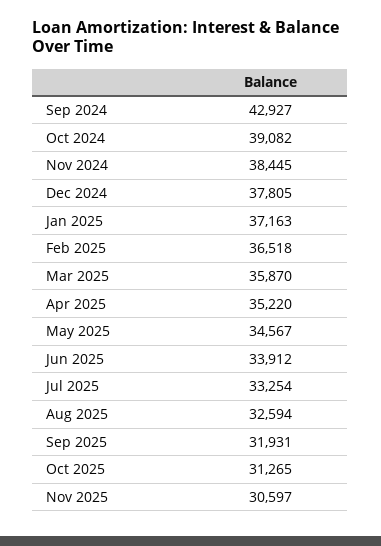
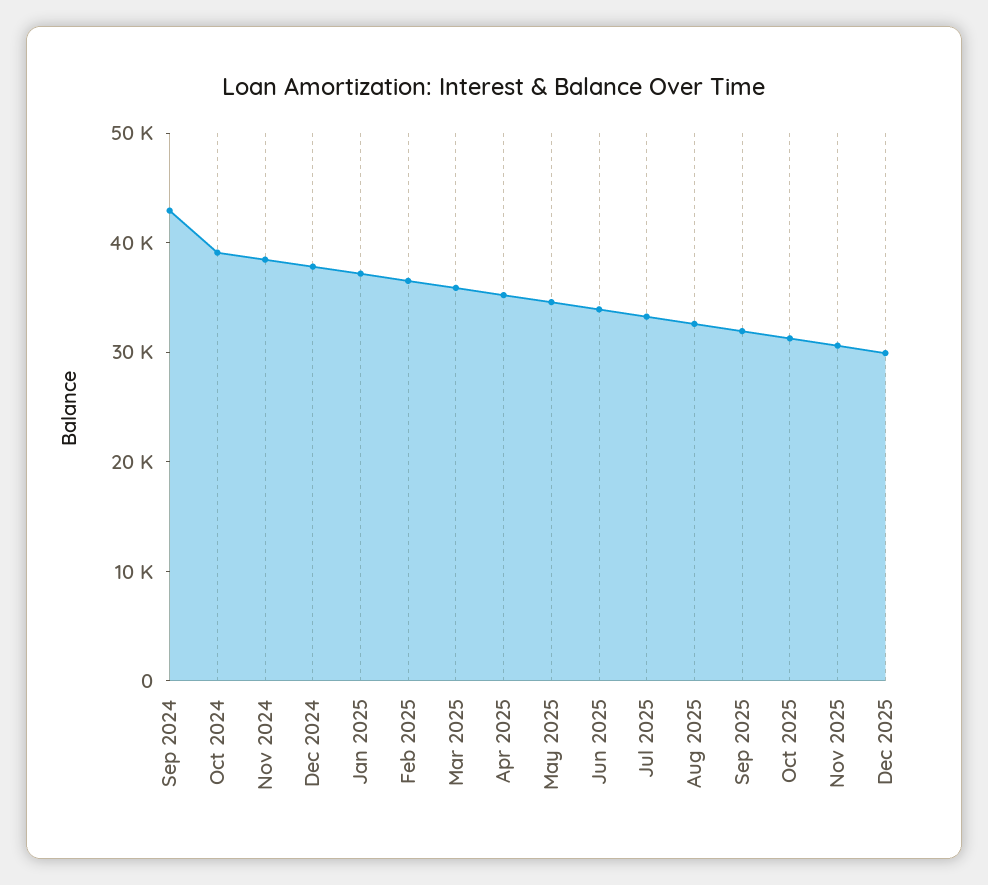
Dec 2025: none -> 30000

